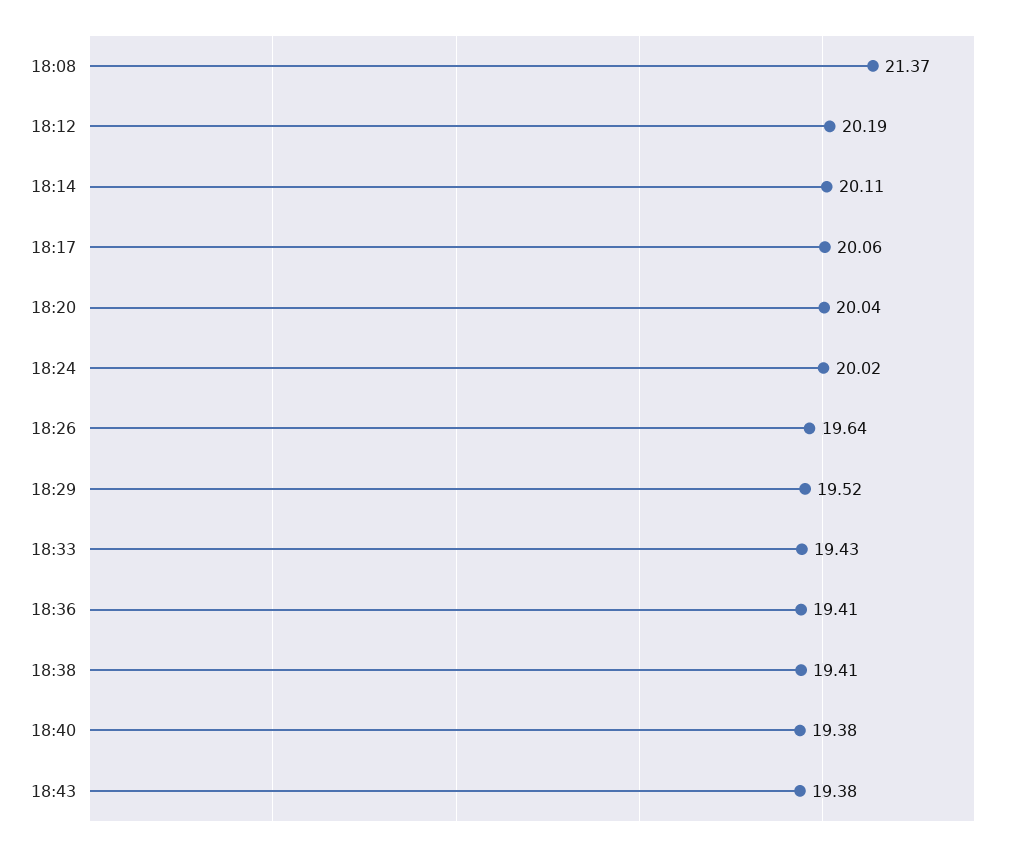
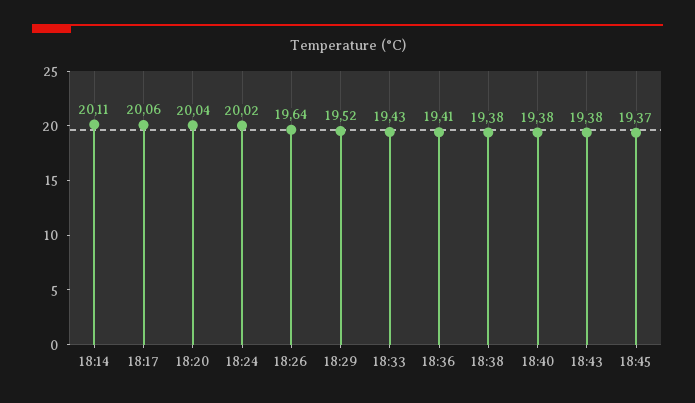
18:08: 21.37 -> none
18:12: 20.19 -> none
18:38: 19.41 -> 19.38
18:45: none -> 19.37

